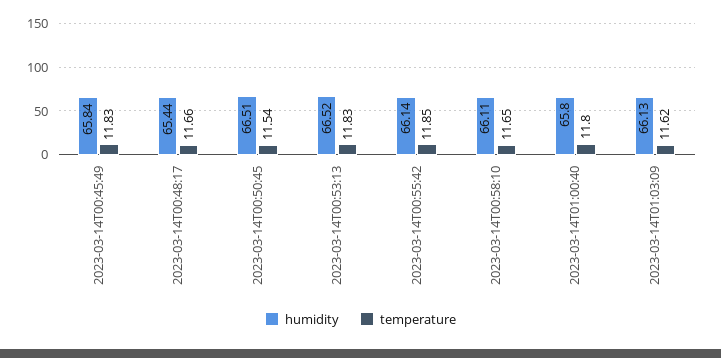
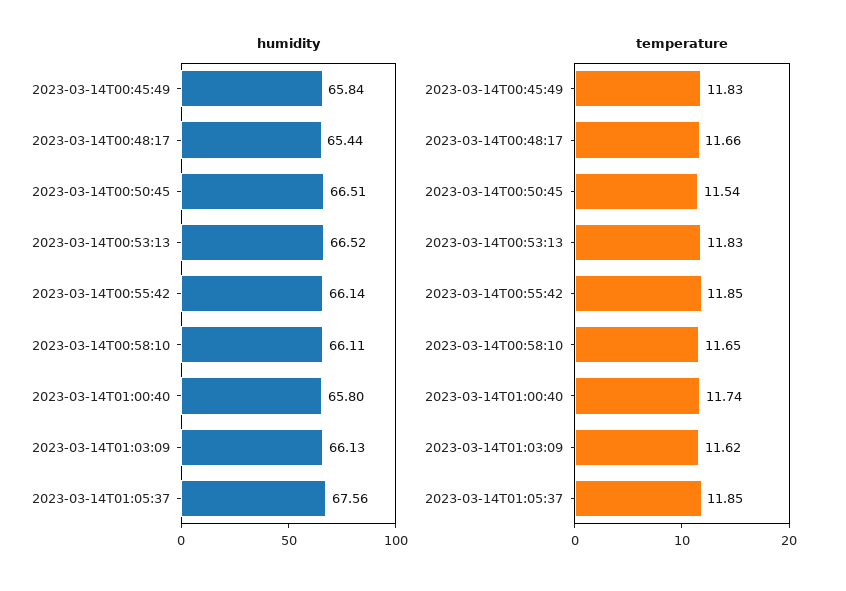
temperature, 2023-03-14T01:00:40: 11.8 -> 11.74
humidity, 2023-03-14T01:05:37: none -> 67.56
temperature, 2023-03-14T01:05:37: none -> 11.85

